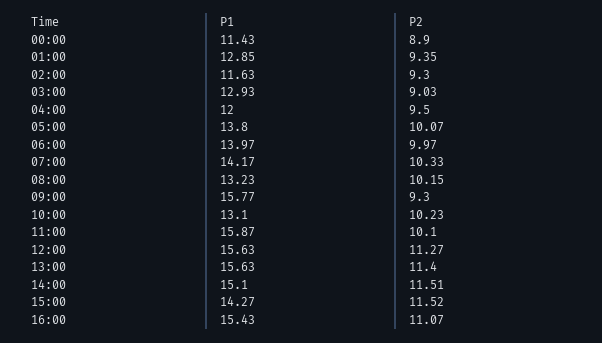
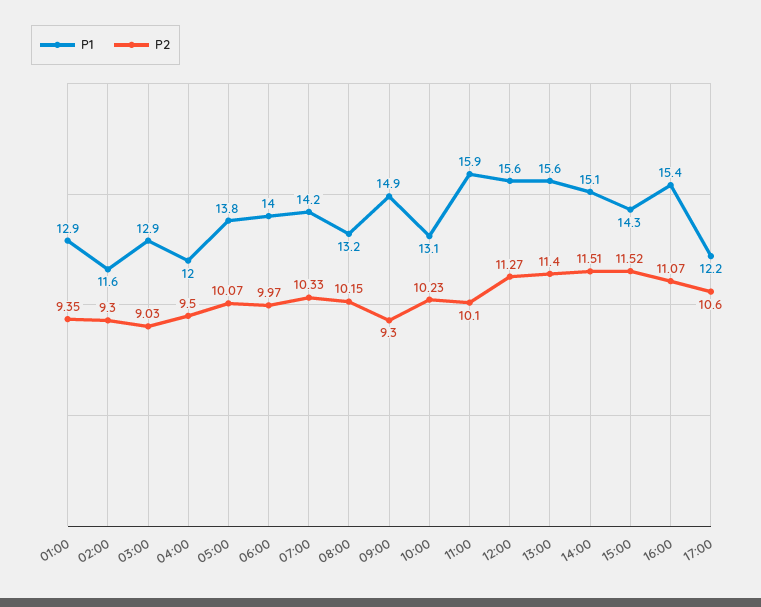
P1, 00:00: 11.43 -> none
P2, 00:00: 8.9 -> none
P1, 09:00: 15.77 -> 14.9
P1, 17:00: none -> 12.2
P2, 17:00: none -> 10.6

